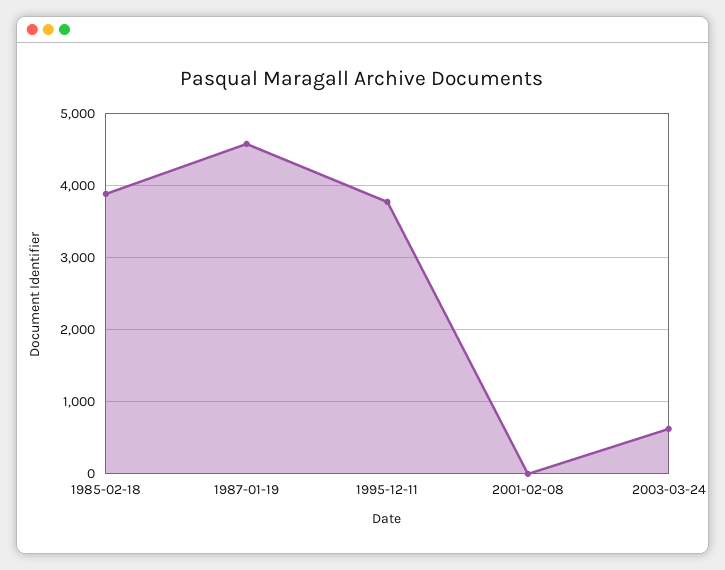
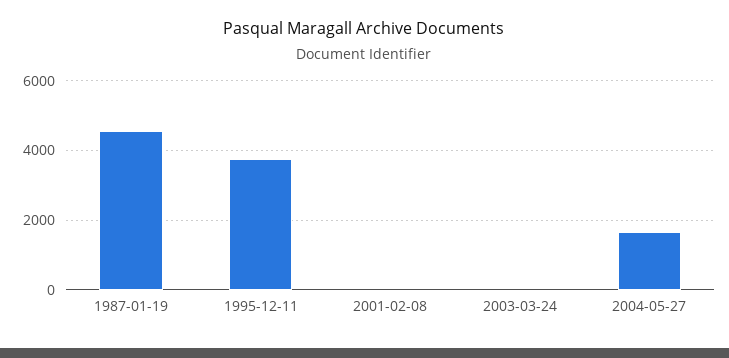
1985-02-18: 3900 -> none
2003-03-24: 600 -> 0
2004-05-27: none -> 1600

